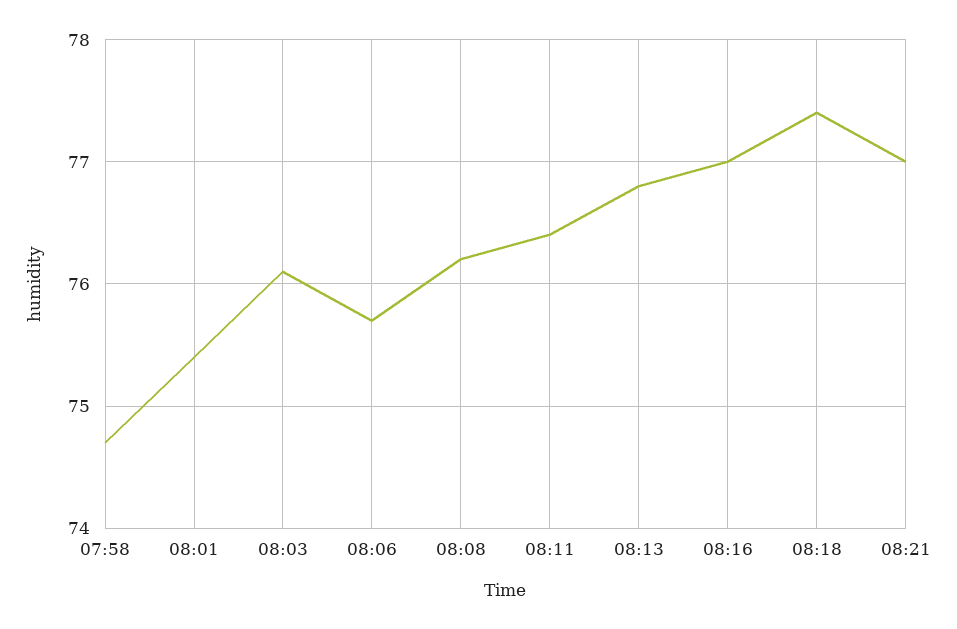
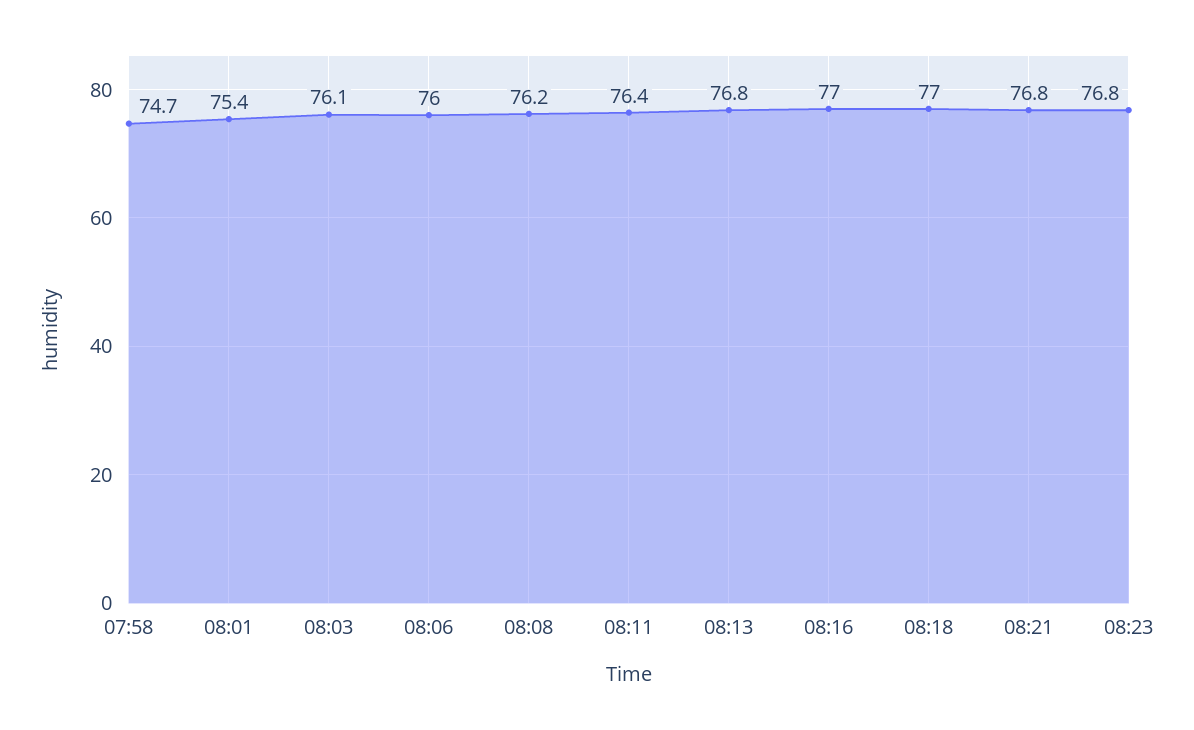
08:06: 75.7 -> 76
08:18: 77.4 -> 77
08:21: 77 -> 76.8
08:23: none -> 76.8

